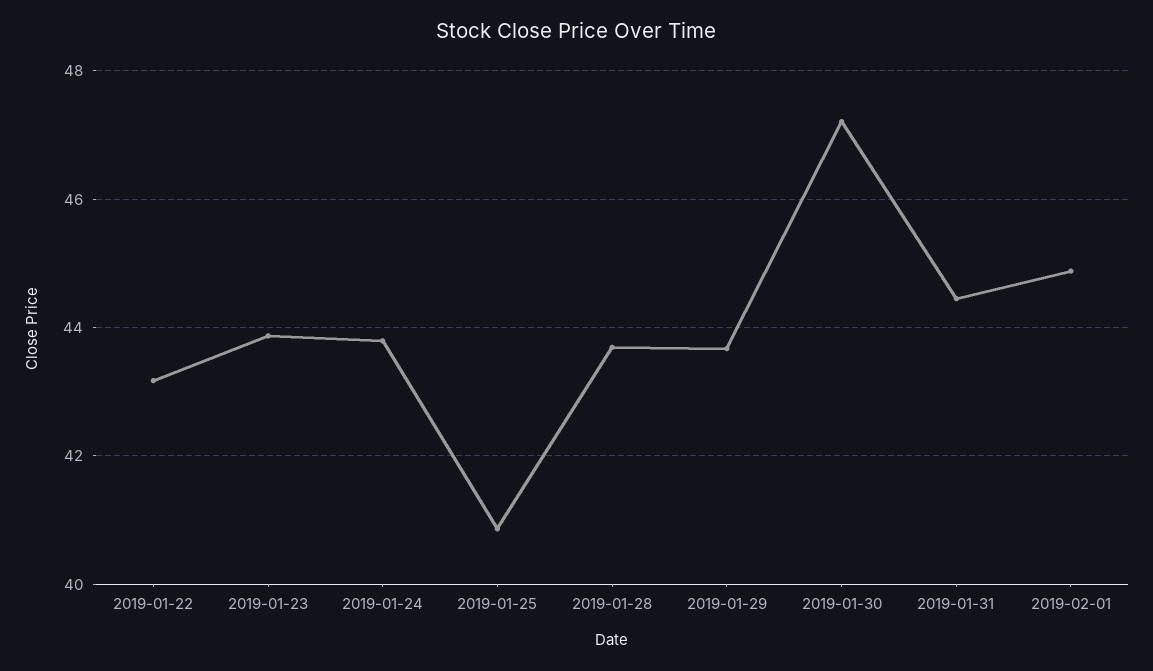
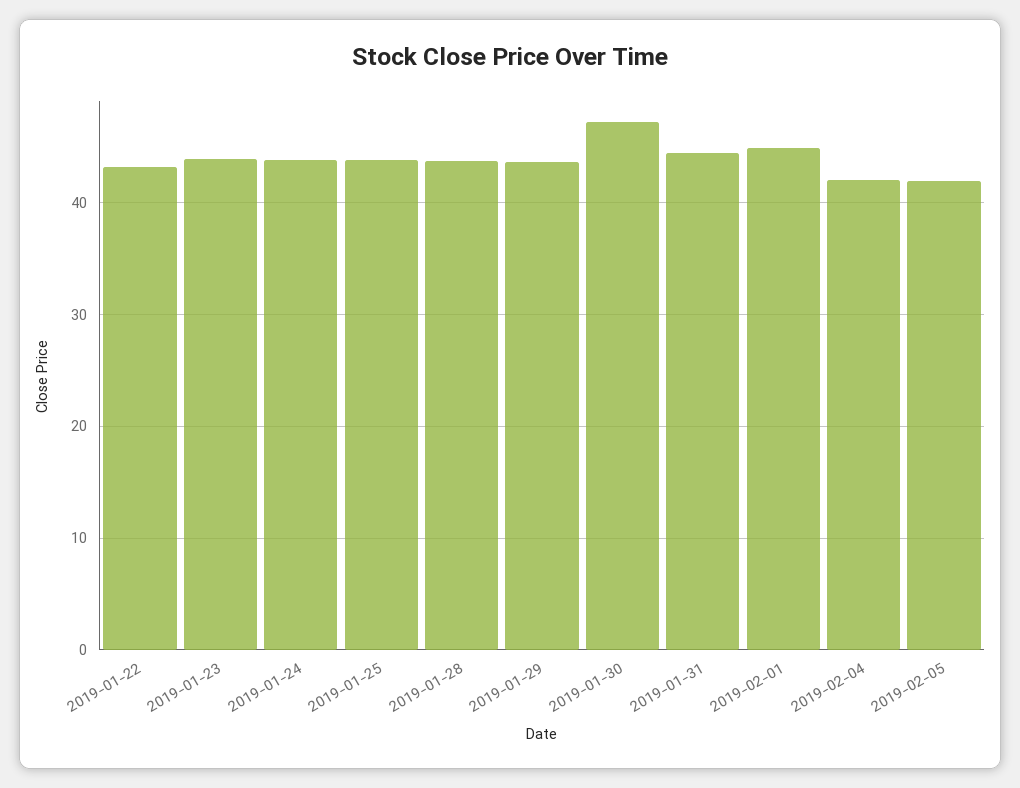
2019-01-25: 40.8 -> 44
2019-02-04: none -> 42
2019-02-05: none -> 42

